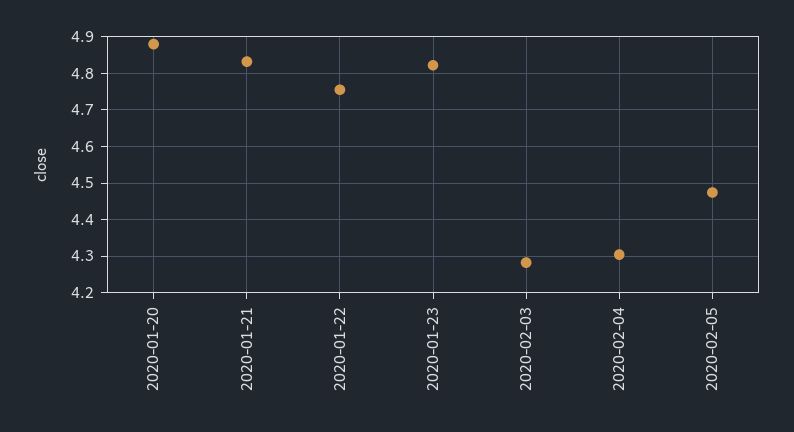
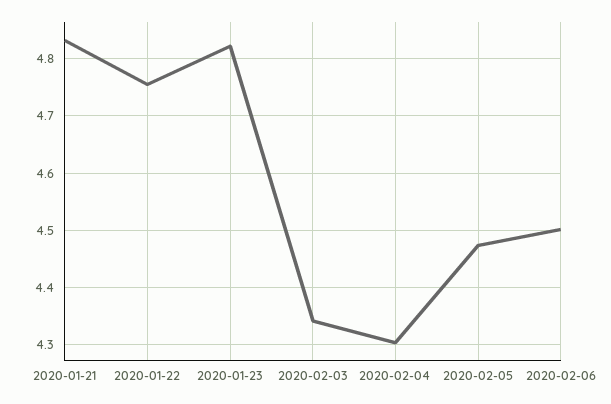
2020-01-20: 4.88 -> none
2020-02-03: 4.28 -> 4.34
2020-02-06: none -> 4.5

